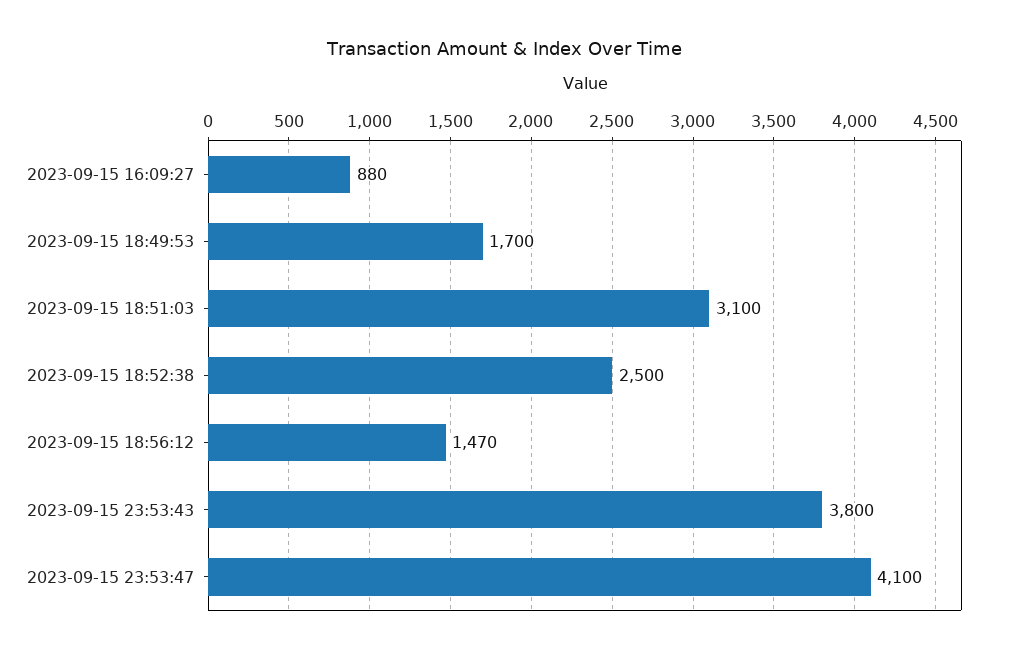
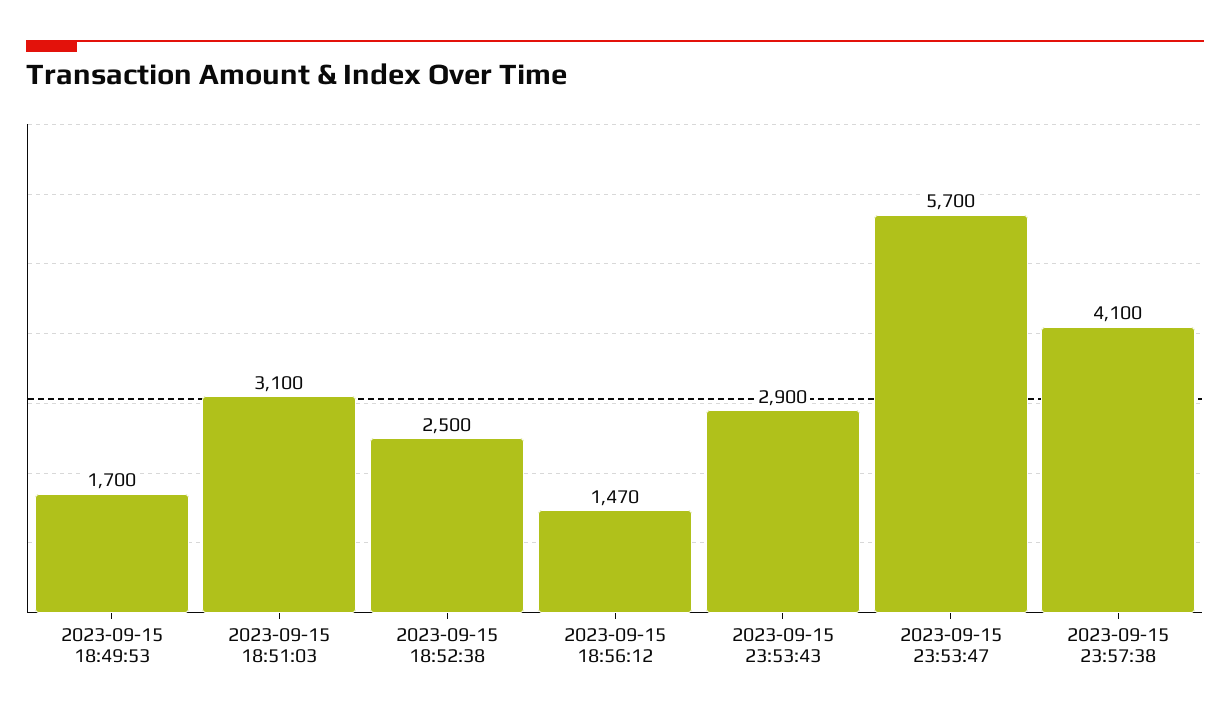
2023-09-15 16:09:27: 880 -> none
2023-09-15 23:53:43: 3800 -> 2900
2023-09-15 23:53:47: 4100 -> 5700
2023-09-15 23:57:38: none -> 4100

